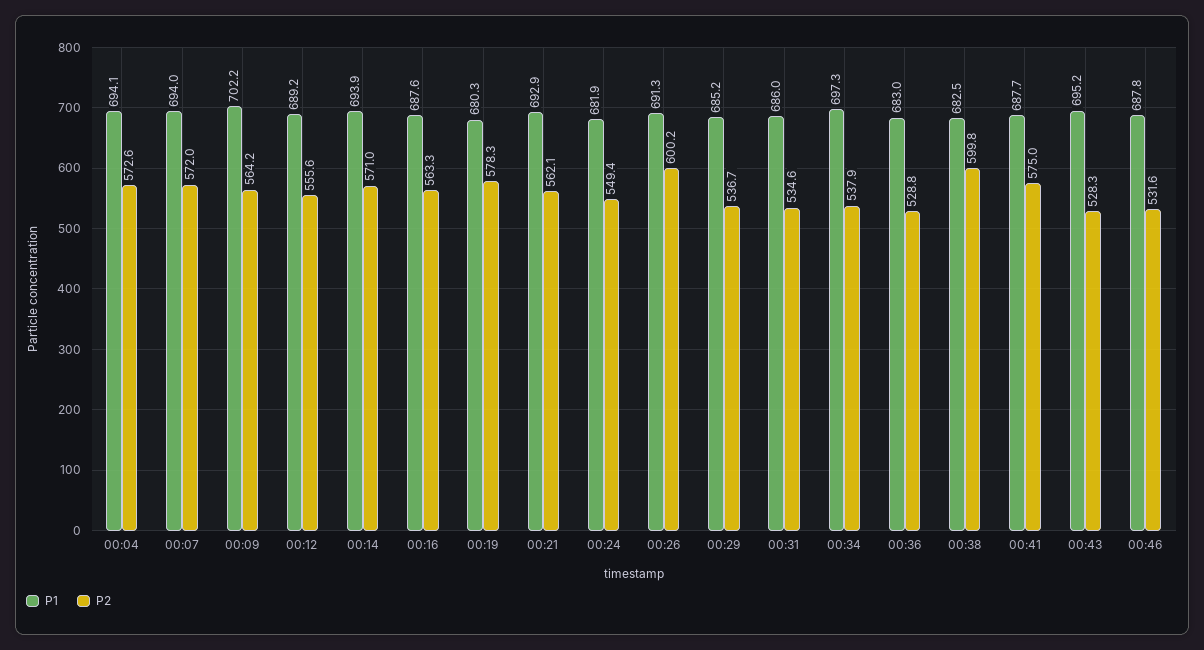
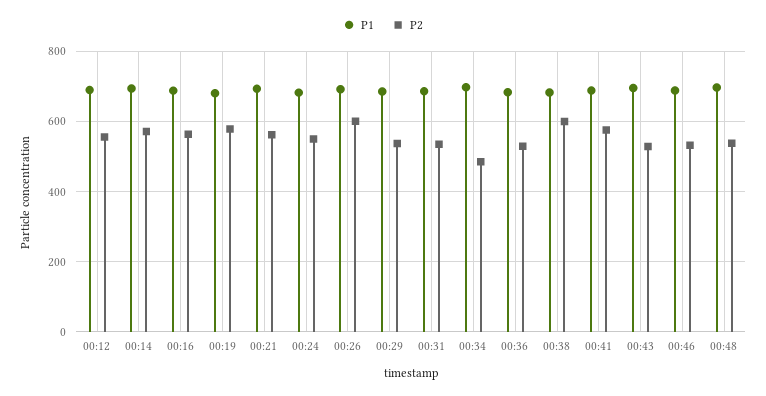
P1, 00:04: 694.1 -> none
P2, 00:04: 572.6 -> none
P1, 00:07: 694 -> none
P2, 00:07: 572 -> none
P1, 00:09: 702.2 -> none
P2, 00:09: 564.2 -> none
P2, 00:34: 537.9 -> 480
P1, 00:48: none -> 700
P2, 00:48: none -> 540

